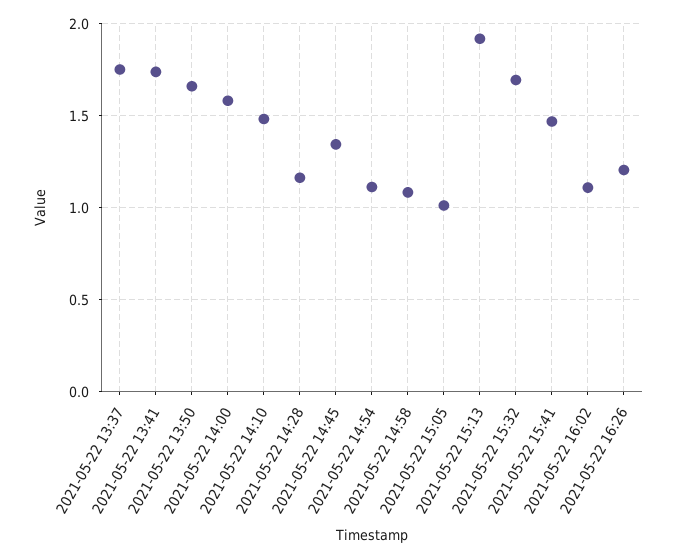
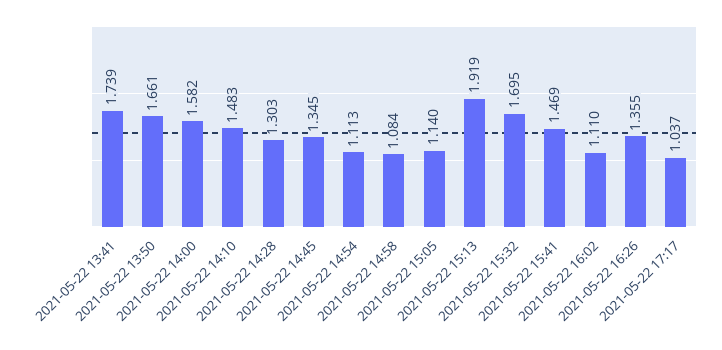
2021-05-22 13:37: 1.75 -> none
2021-05-22 14:28: 1.15 -> 1.303
2021-05-22 15:05: 1 -> 1.14
2021-05-22 16:26: 1.2 -> 1.355
2021-05-22 17:17: none -> 1.037

